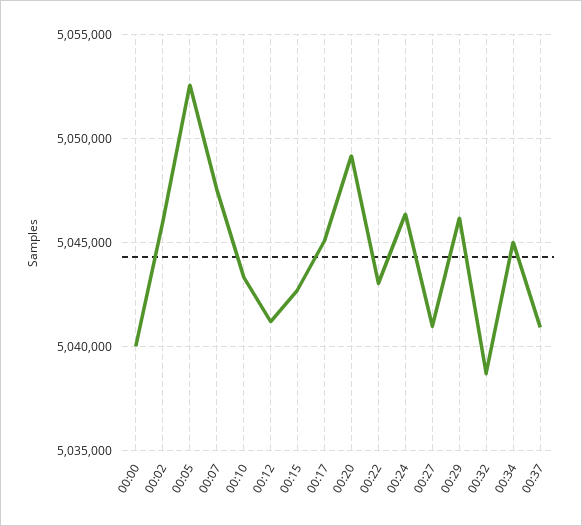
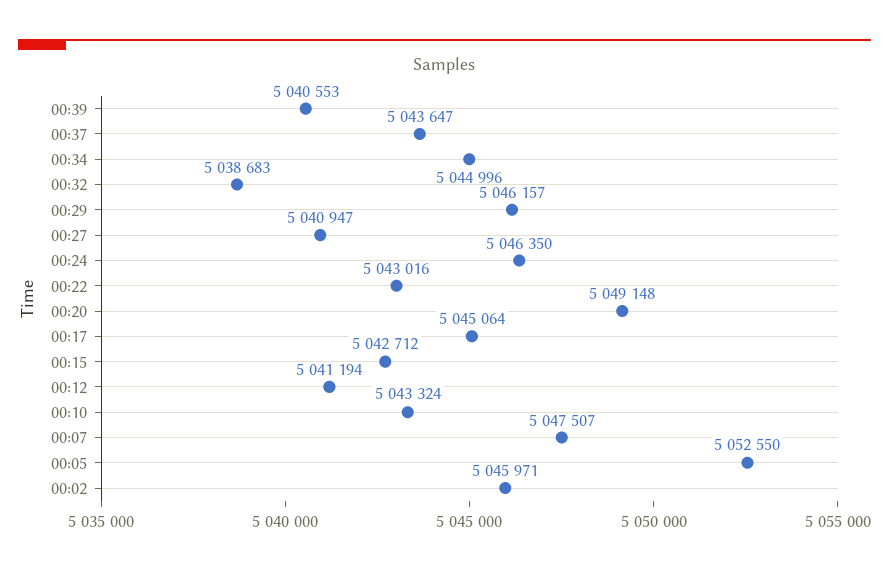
00:00: 5040000 -> none
00:37: 5041000 -> 5043647
00:39: none -> 5040553

